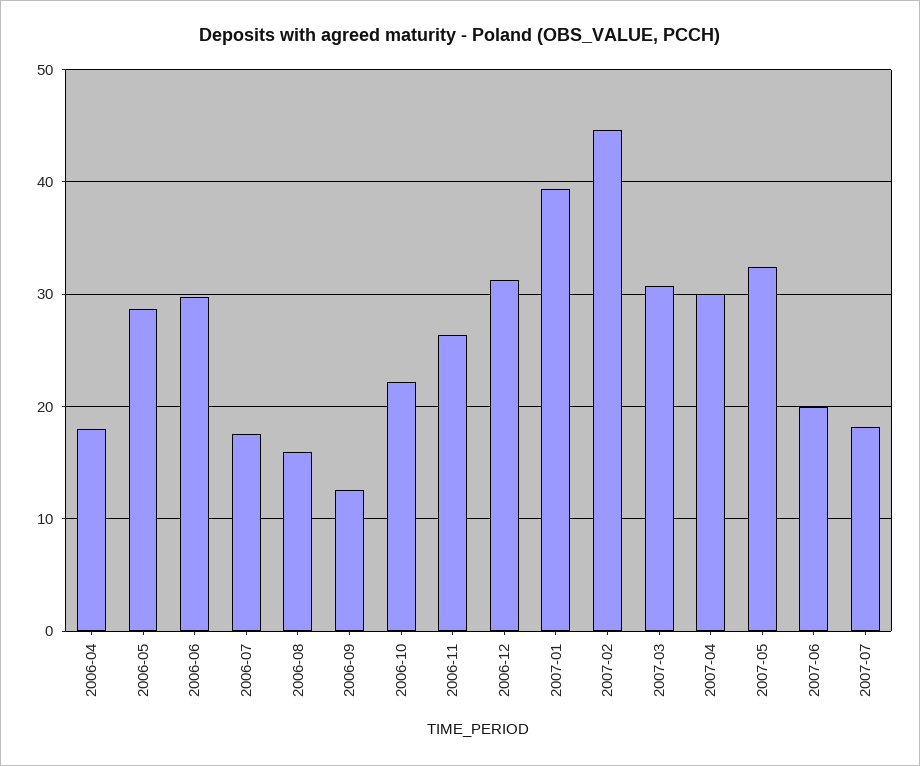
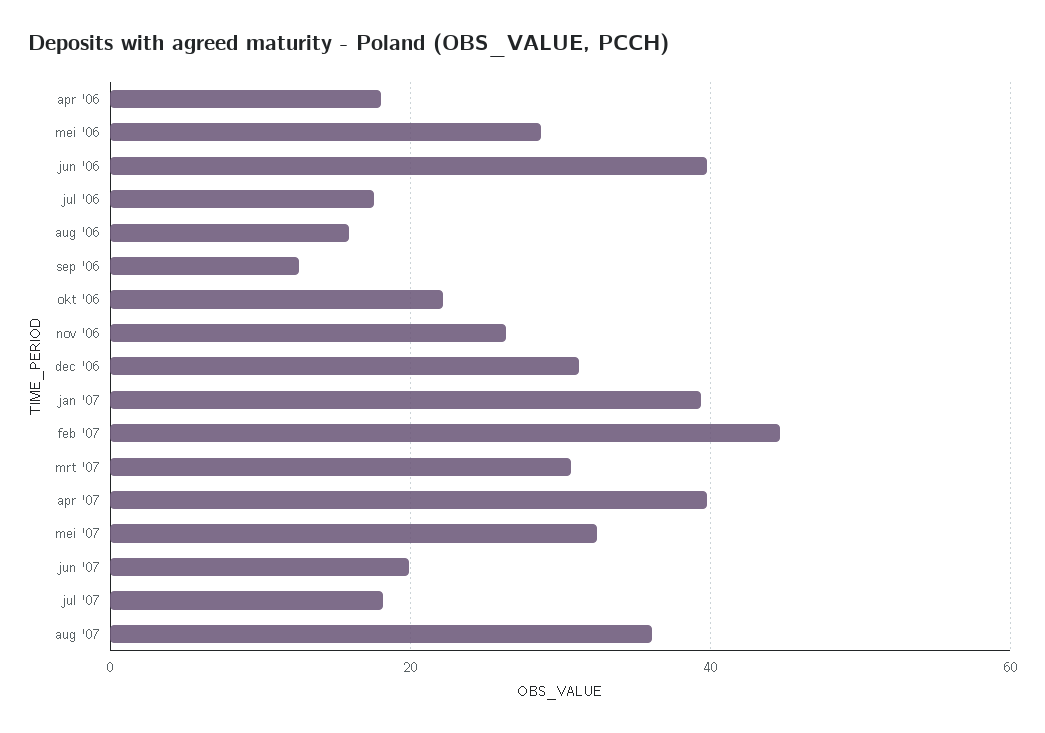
2006-06: 30 -> 40
2007-04: 30 -> 40
aug '07: none -> 36

